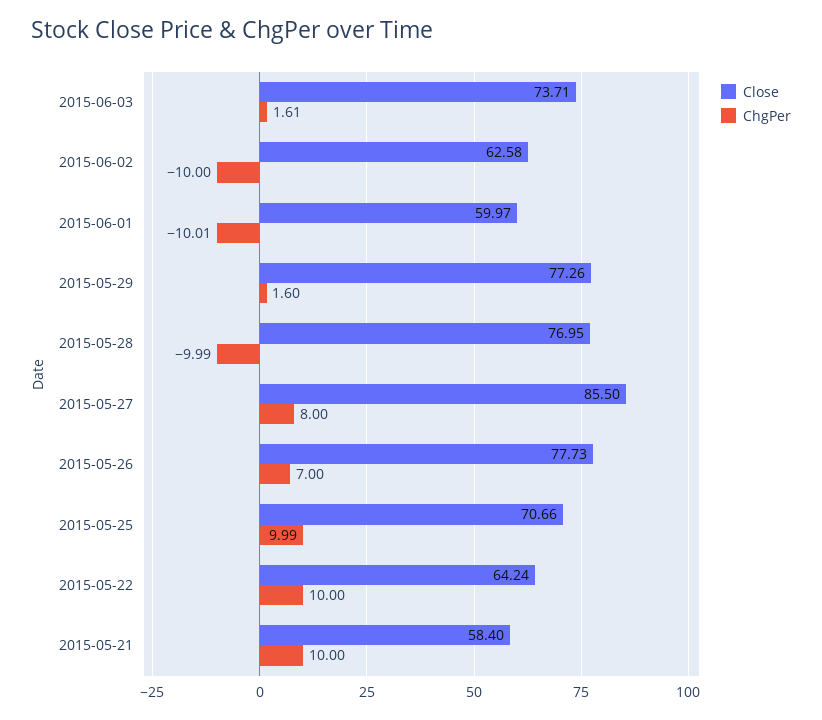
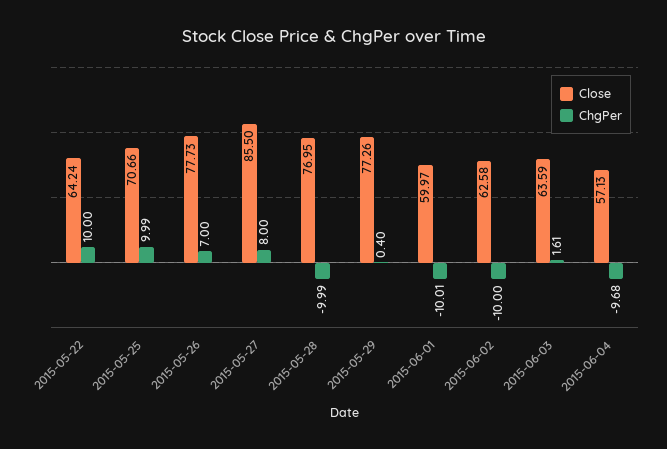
Close, 2015-06-03: 73.71 -> 63.59
ChgPer, 2015-05-29: 1.6 -> 0.4
Close, 2015-05-21: 58.4 -> none
ChgPer, 2015-05-21: 10 -> none
Close, 2015-06-04: none -> 57.13
ChgPer, 2015-06-04: none -> -9.68

